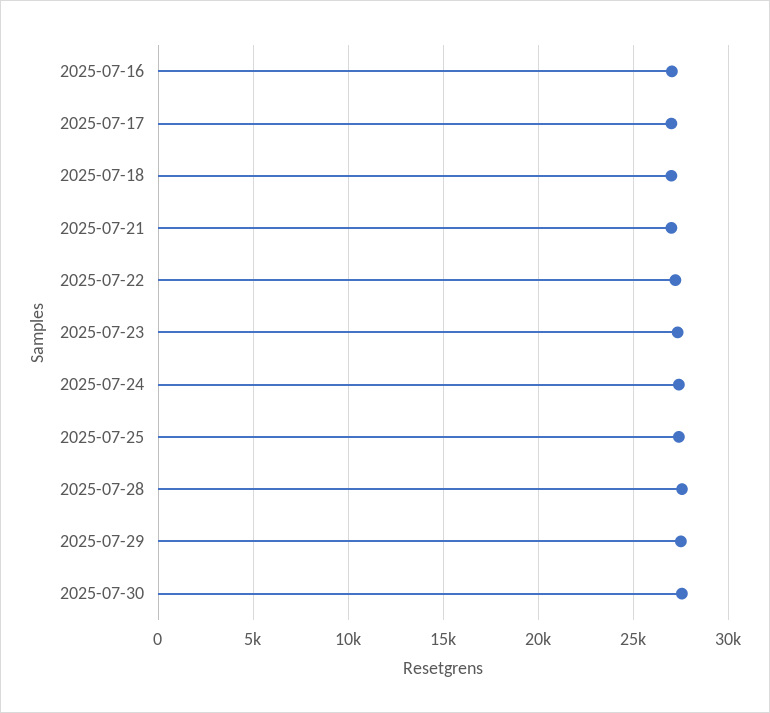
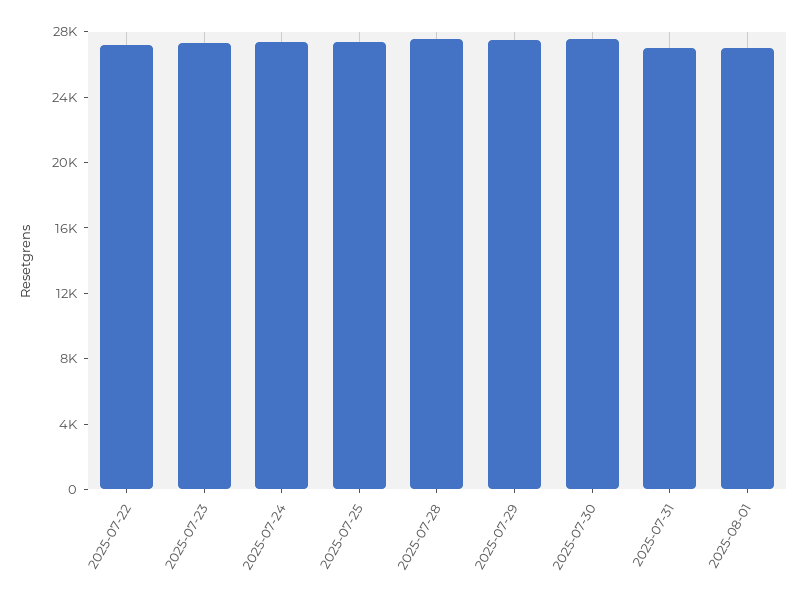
2025-07-16: 27000 -> none
2025-07-17: 27000 -> none
2025-07-18: 27000 -> none
2025-07-21: 27000 -> none
2025-07-31: none -> 27000
2025-08-01: none -> 27000

